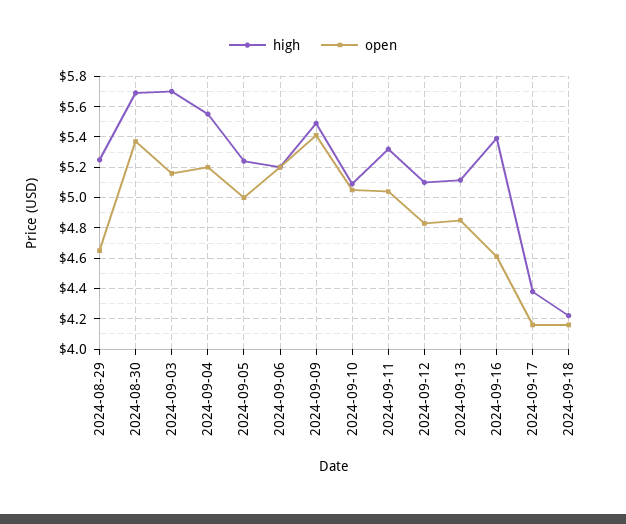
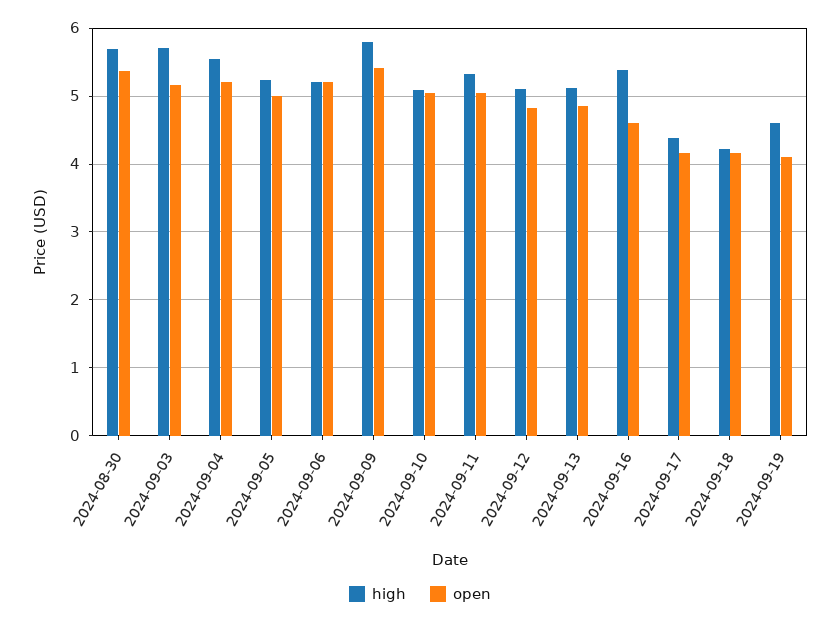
high, 2024-08-29: 5.25 -> none
open, 2024-08-29: 4.65 -> none
high, 2024-09-09: 5.5 -> 5.8
high, 2024-09-19: none -> 4.6
open, 2024-09-19: none -> 4.1

